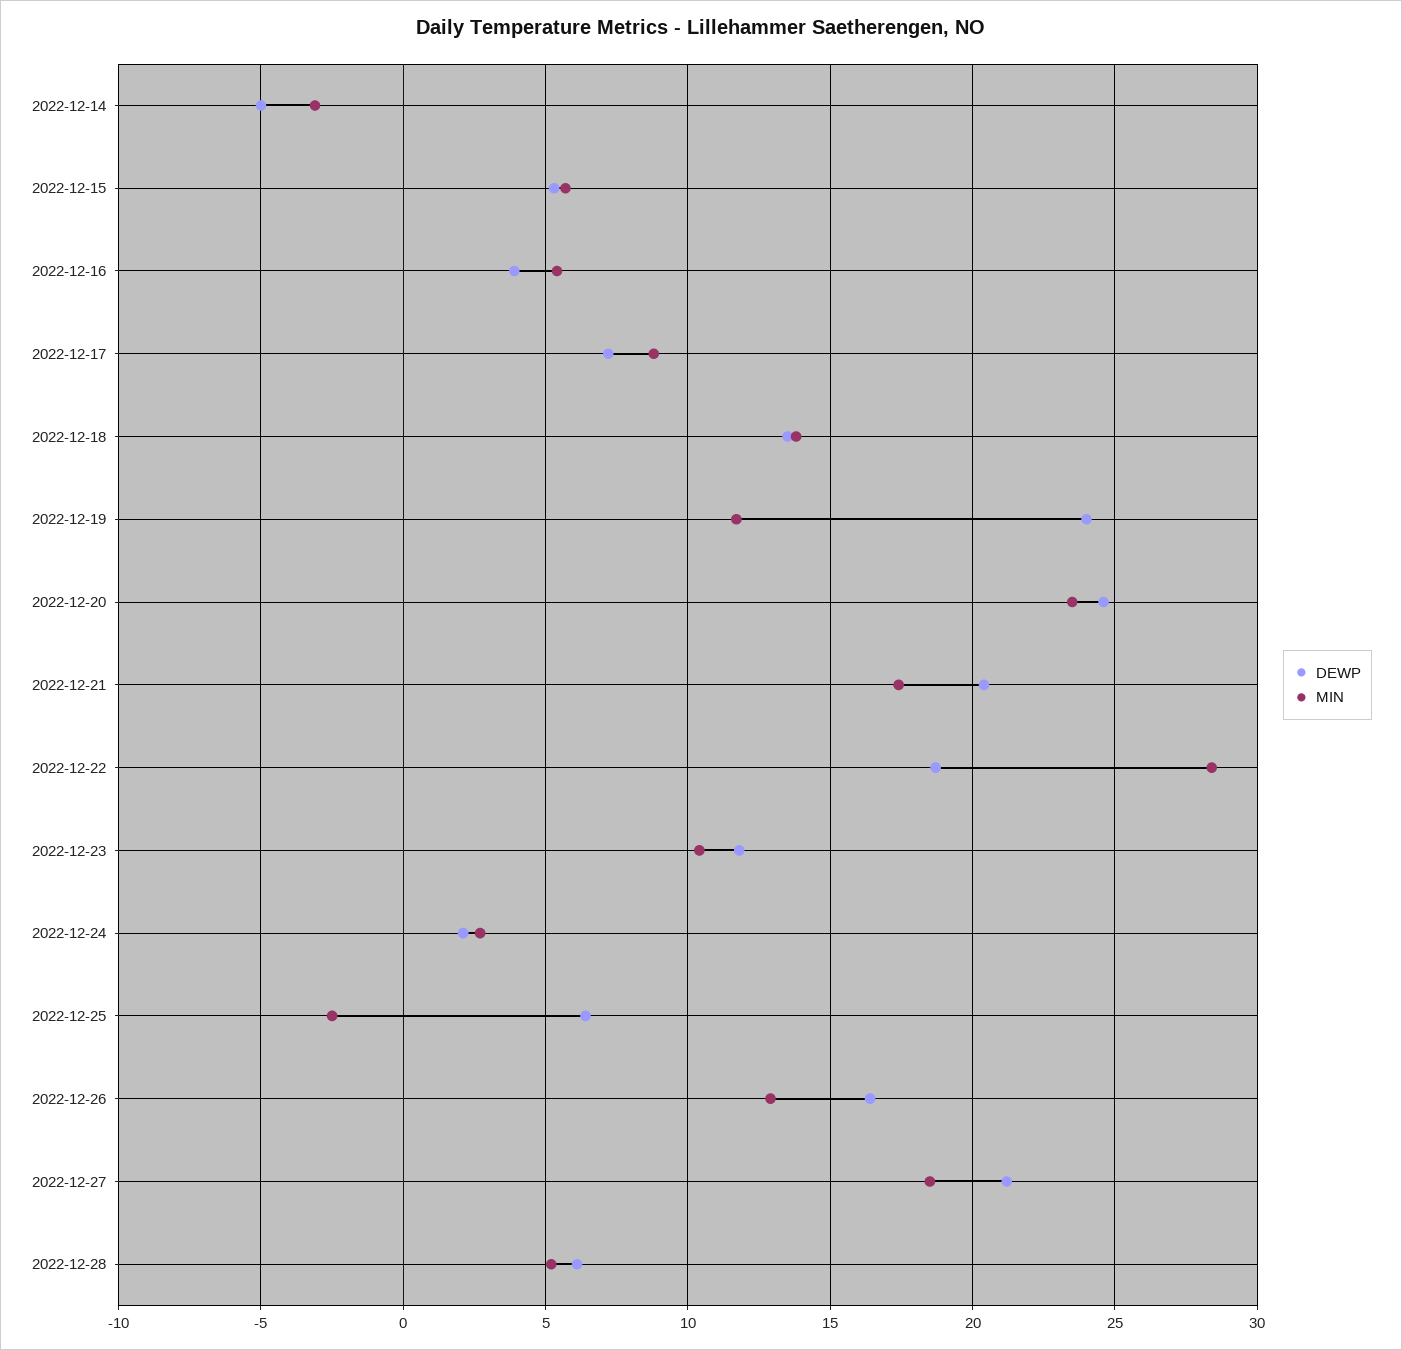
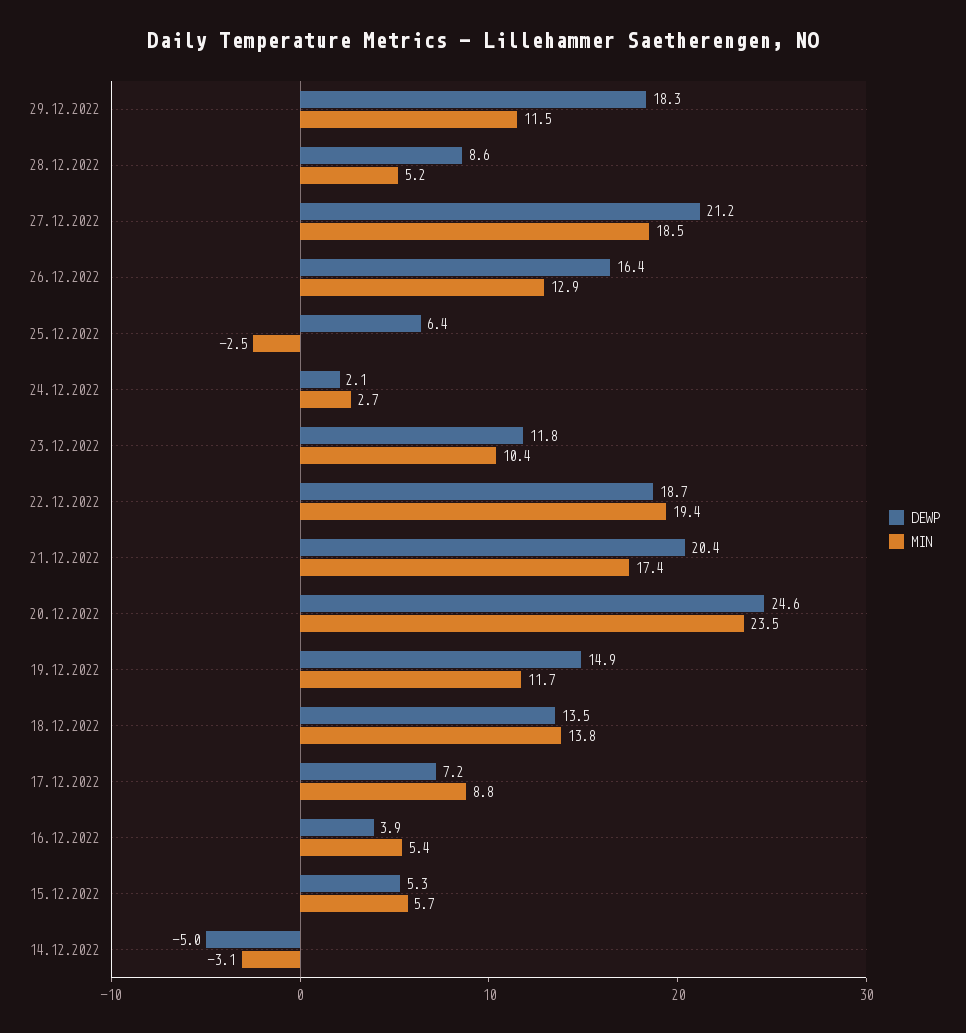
DEWP, 2022-12-19: 24 -> 14.9
MIN, 2022-12-22: 28.5 -> 19.4
DEWP, 2022-12-28: 6 -> 8.6
DEWP, 29.12.2022: none -> 18.3
MIN, 29.12.2022: none -> 11.5

